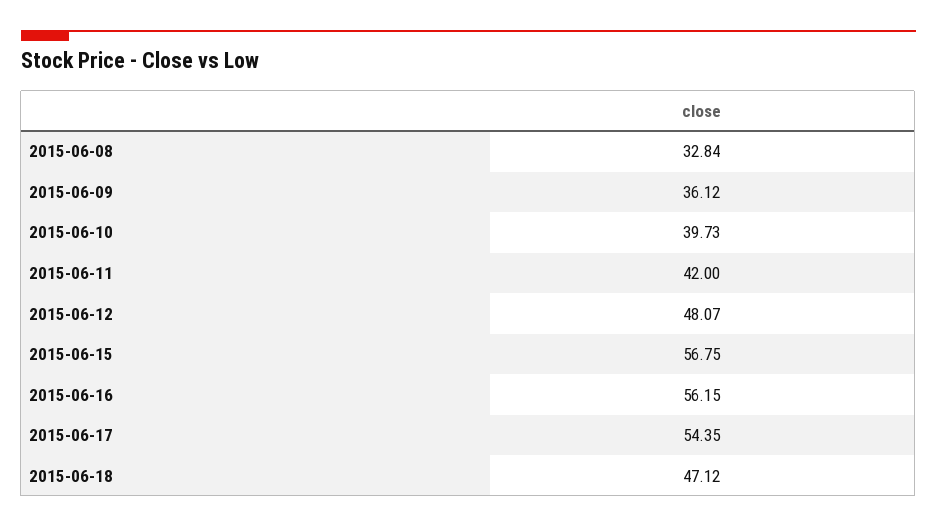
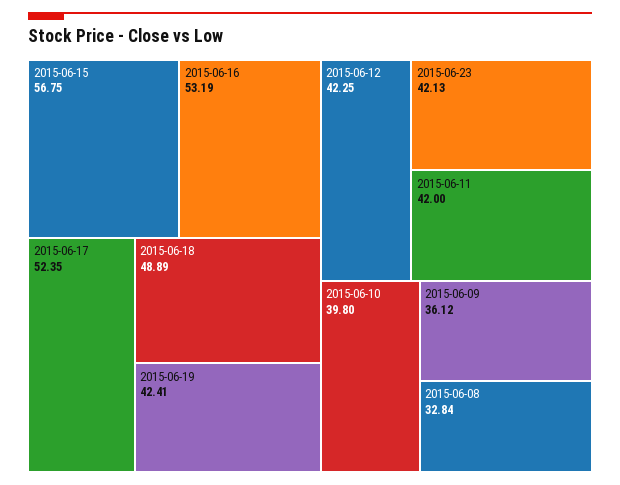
2015-06-10: 39.73 -> 39.8
2015-06-12: 48.07 -> 42.25
2015-06-16: 56.15 -> 53.19
2015-06-17: 54.35 -> 52.35
2015-06-18: 47.12 -> 48.89
2015-06-19: none -> 42.41
2015-06-23: none -> 42.13

